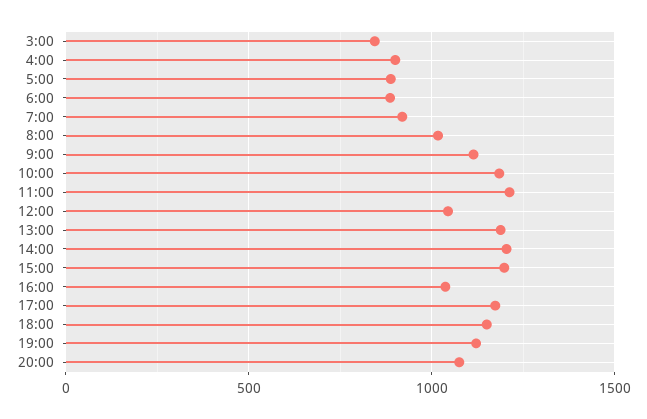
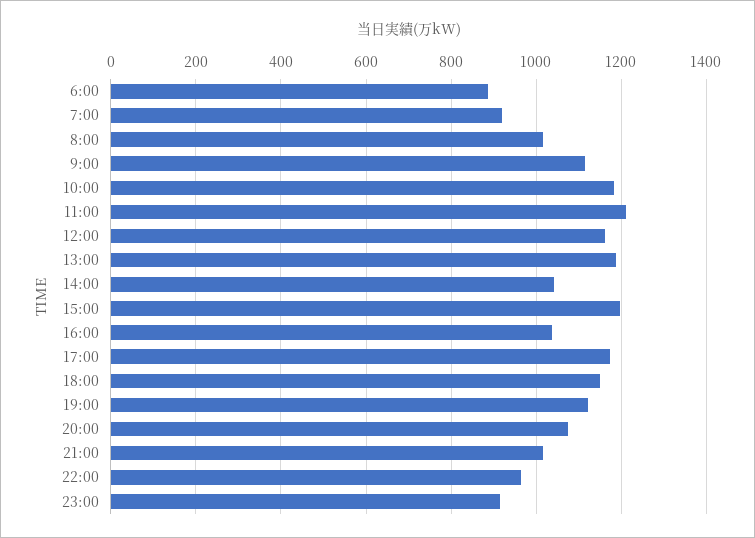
3:00: 850 -> none
4:00: 900 -> none
5:00: 900 -> none
12:00: 1050 -> 1160
14:00: 1200 -> 1040
21:00: none -> 1020
22:00: none -> 960
23:00: none -> 920

